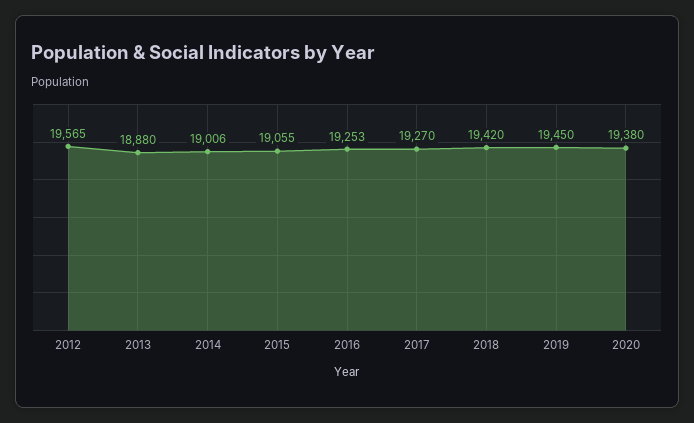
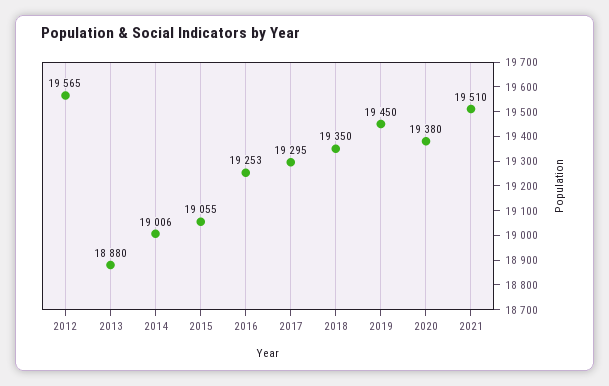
2017: 19270 -> 19295
2018: 19420 -> 19350
2021: none -> 19510

